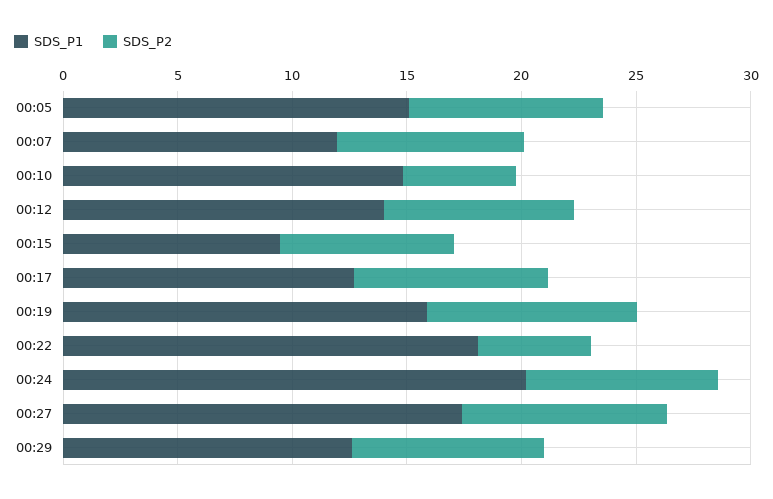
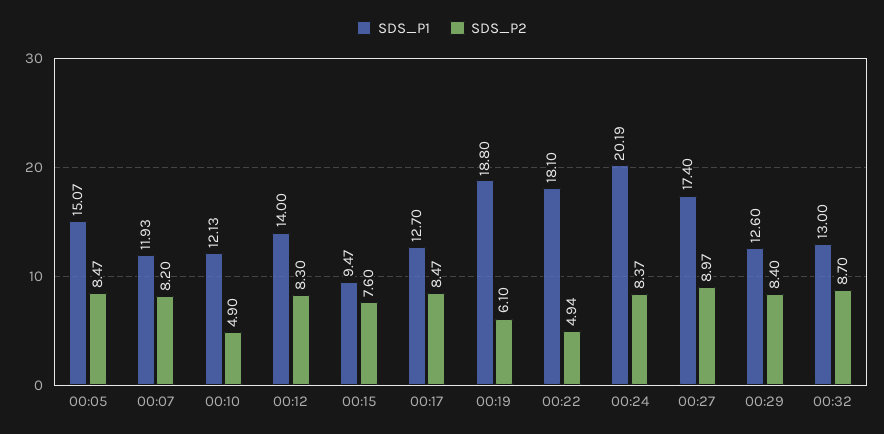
SDS_P1, 00:10: 15 -> 12.13
SDS_P1, 00:19: 16 -> 18.8
SDS_P2, 00:19: 9 -> 6.1
SDS_P1, 00:32: none -> 13
SDS_P2, 00:32: none -> 8.7

